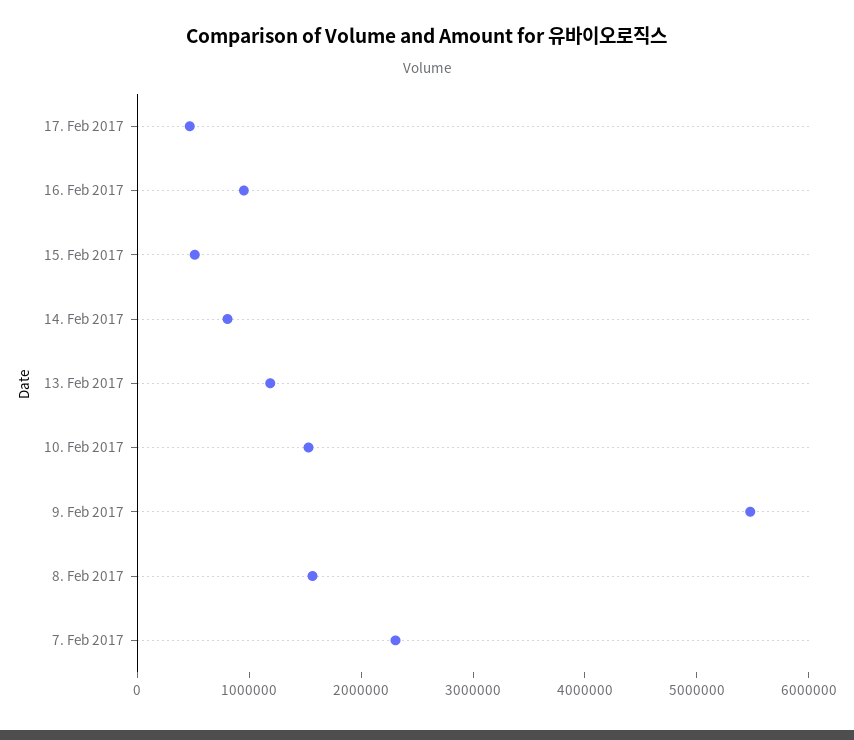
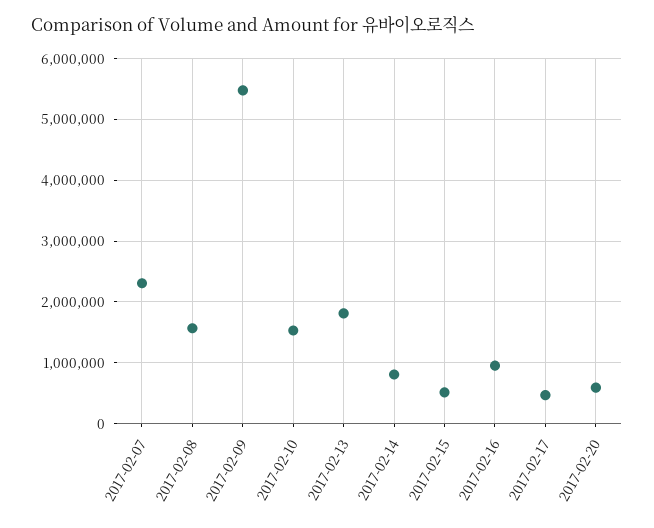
13. Feb 2017: 1200000 -> 1800000
2017-02-20: none -> 600000

